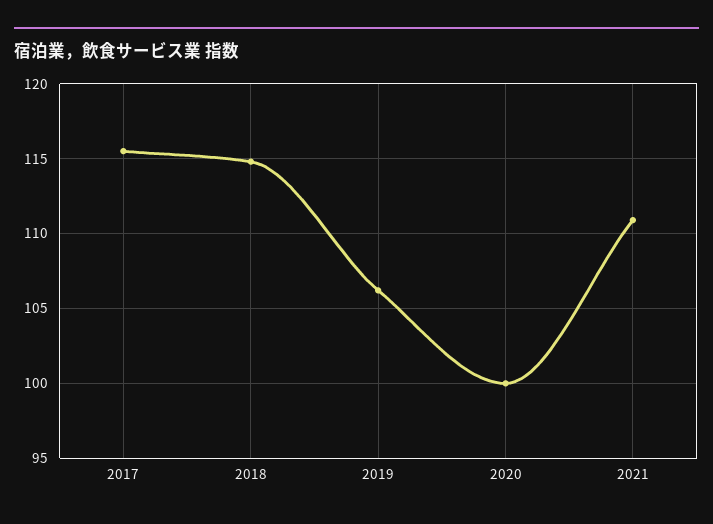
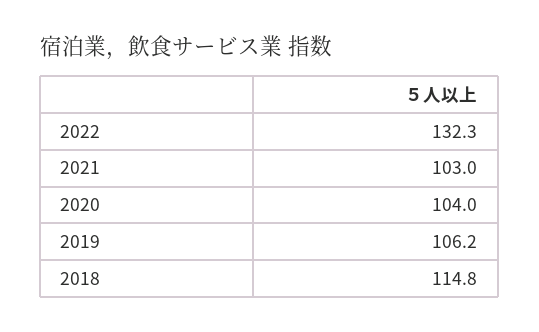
2017: 115.5 -> none
2020: 100 -> 104
2021: 111 -> 103
2022: none -> 132.3

